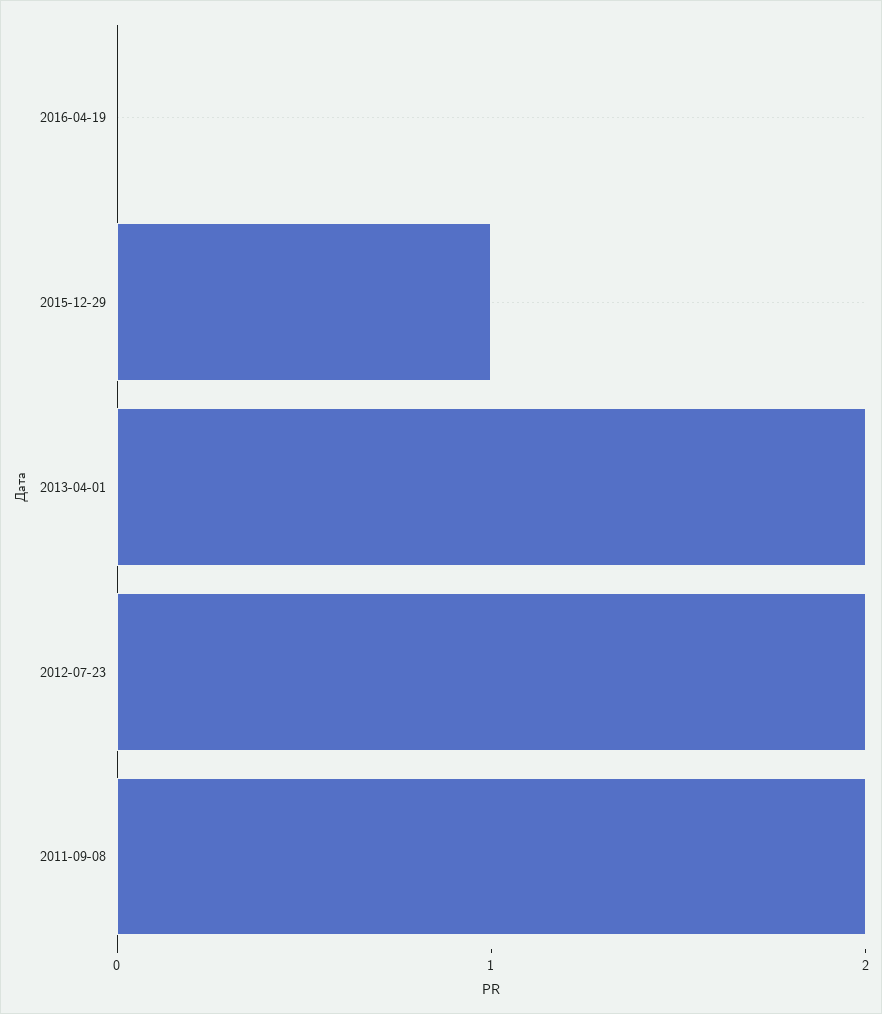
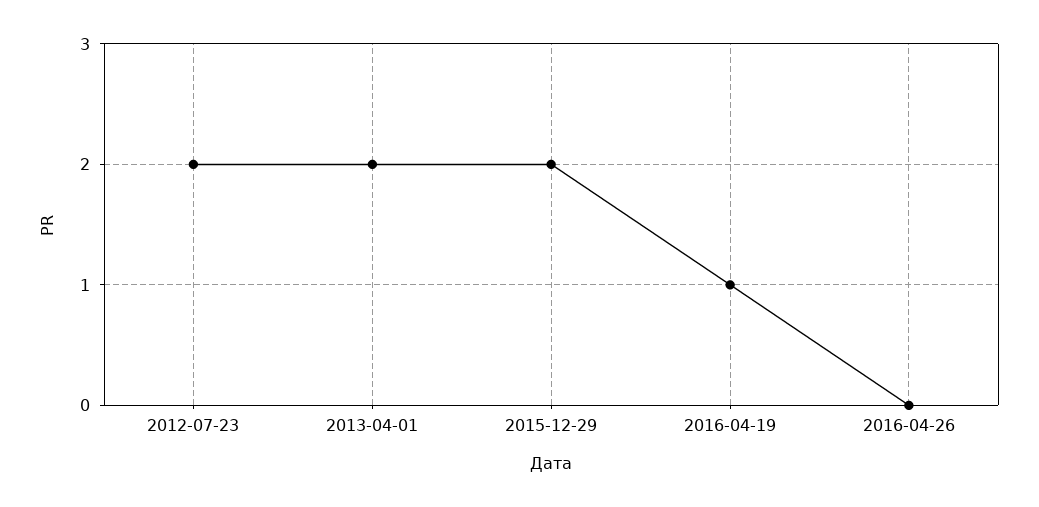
2016-04-19: 0 -> 1
2015-12-29: 1 -> 2
2011-09-08: 2 -> none
2016-04-26: none -> 0

